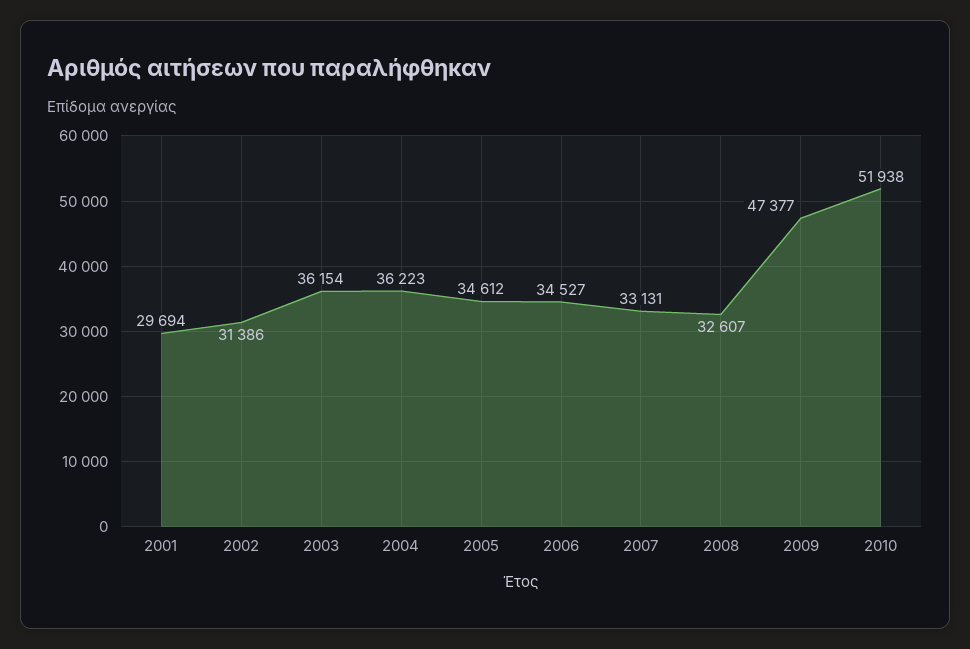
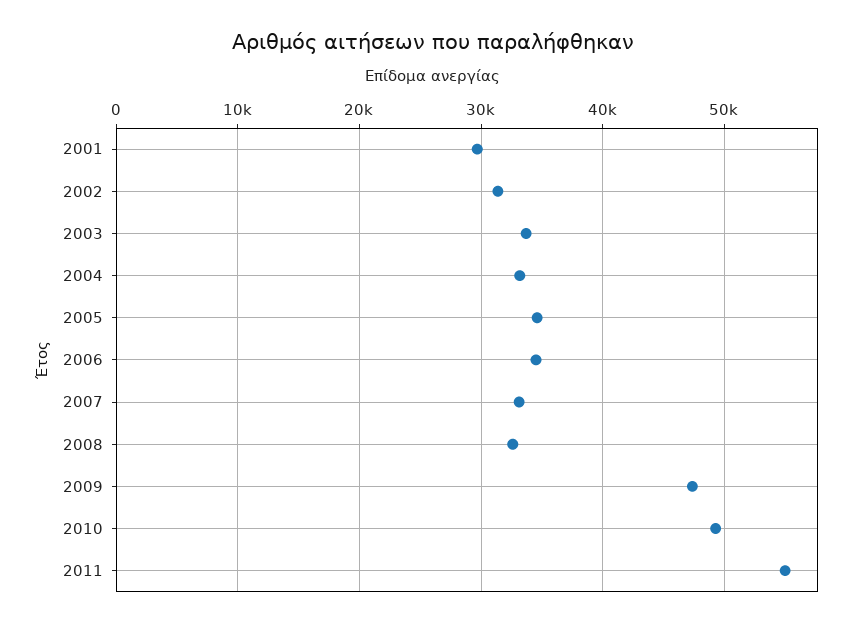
2003: 36154 -> 34000
2004: 36223 -> 33000
2010: 51938 -> 49000
2011: none -> 55000

